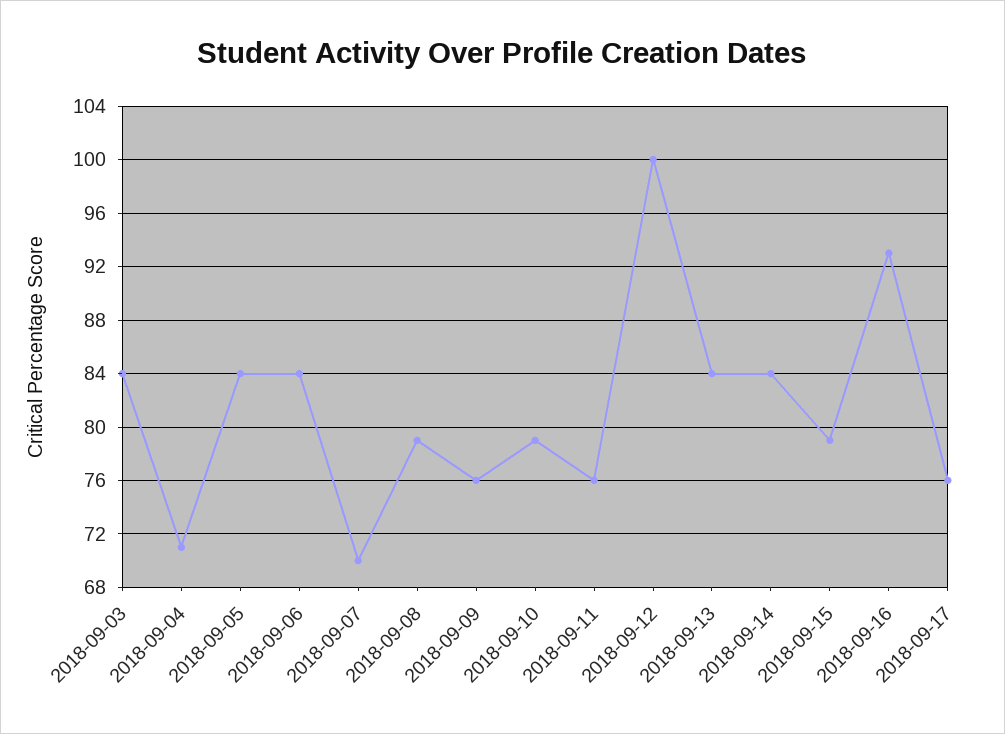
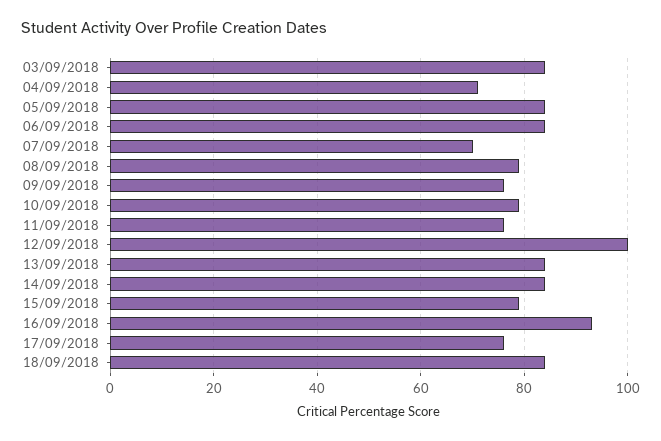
18/09/2018: none -> 85

